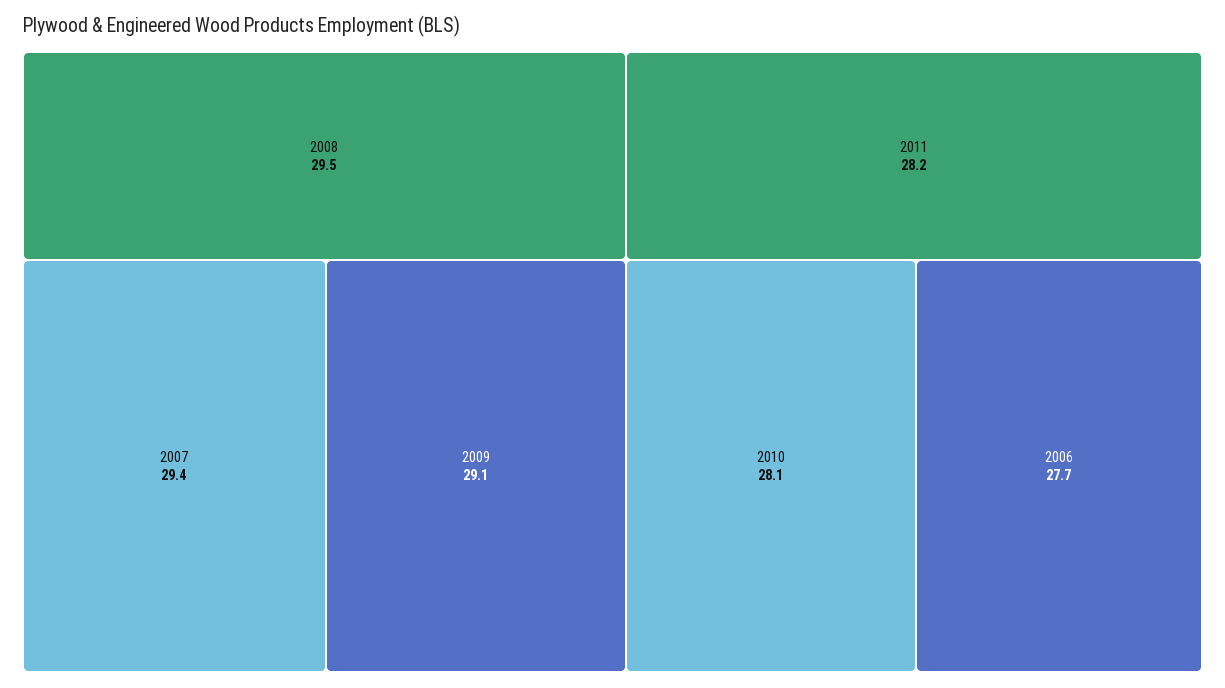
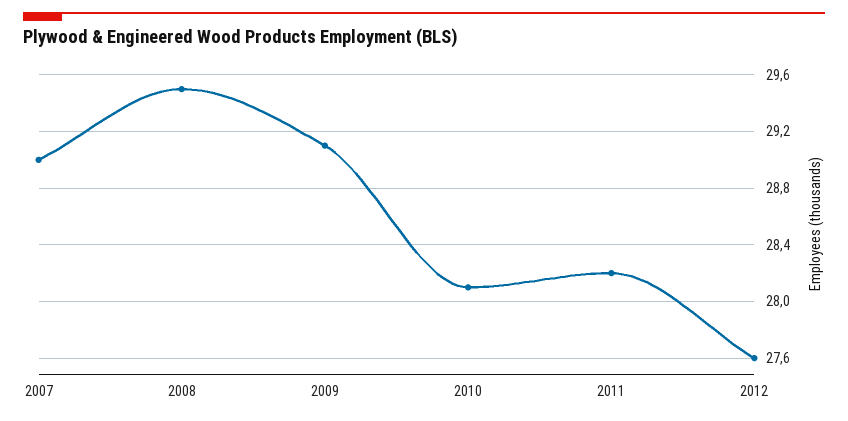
2007: 29.4 -> 29
2006: 27.7 -> none
2012: none -> 27.6

